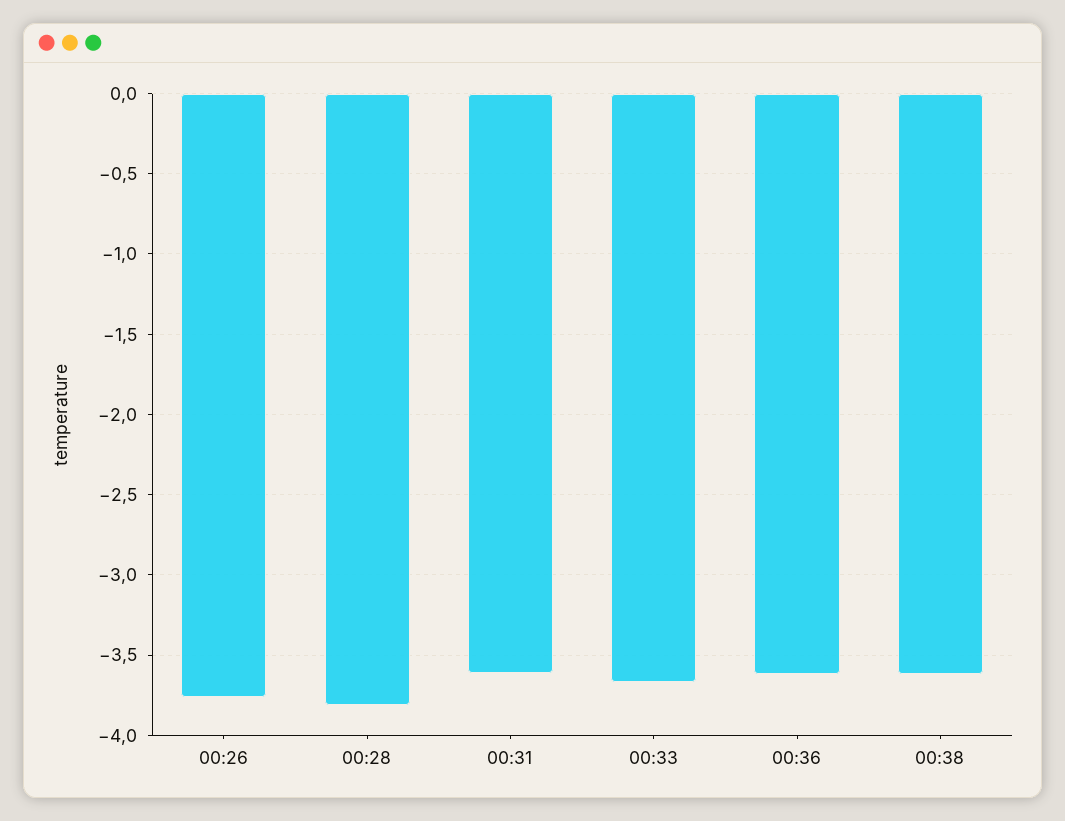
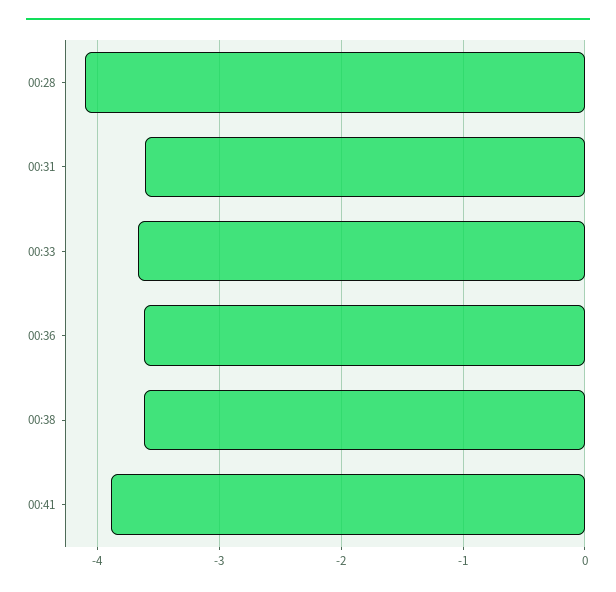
00:26: -3.75 -> none
00:28: -3.8 -> -4.1
00:41: none -> -3.9

